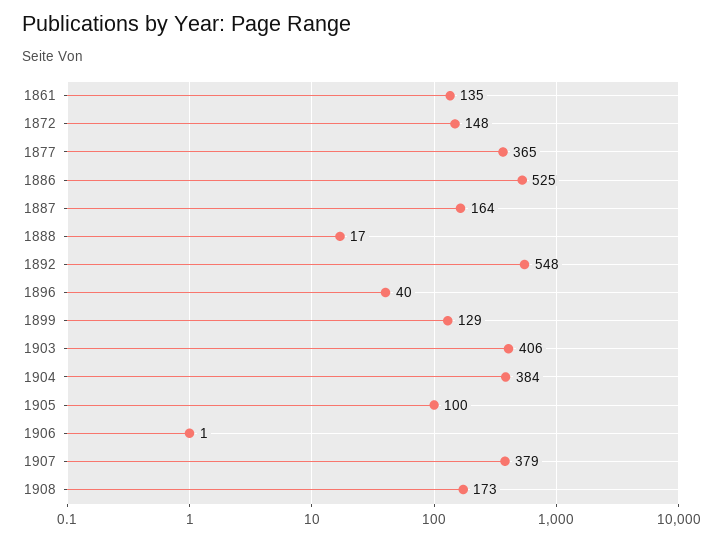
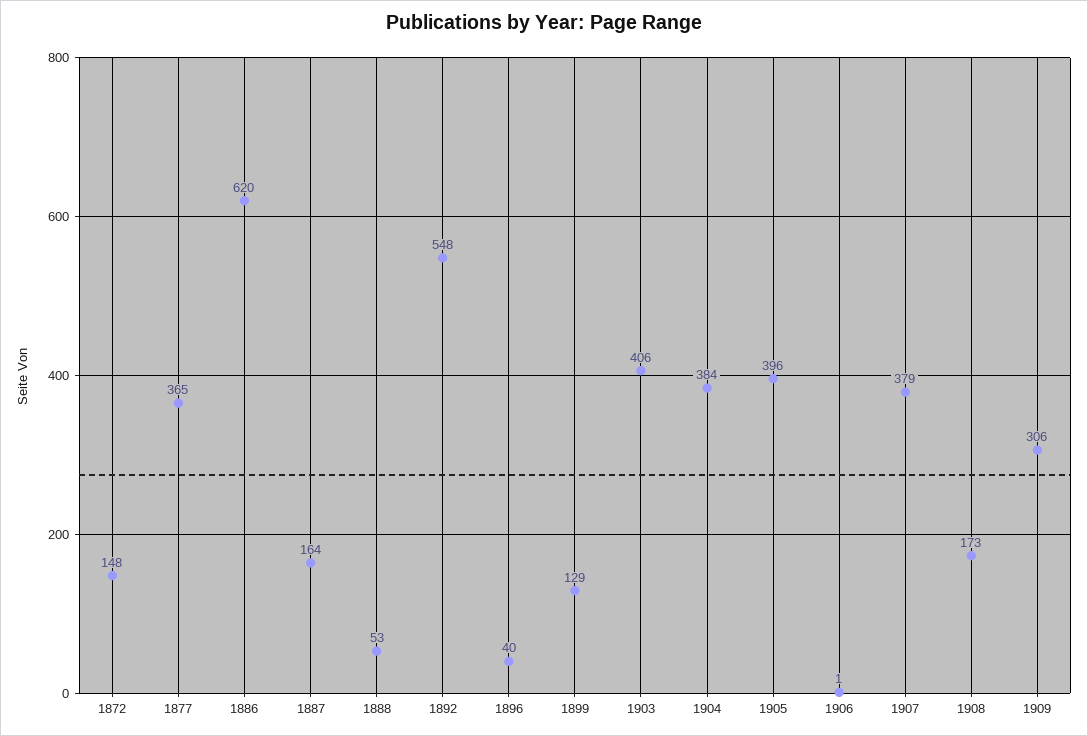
1861: 135 -> none
1886: 525 -> 620
1888: 17 -> 53
1905: 100 -> 396
1909: none -> 306

